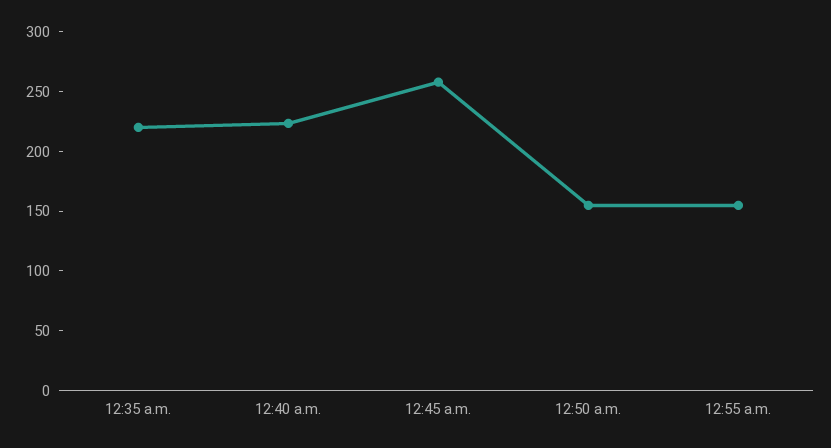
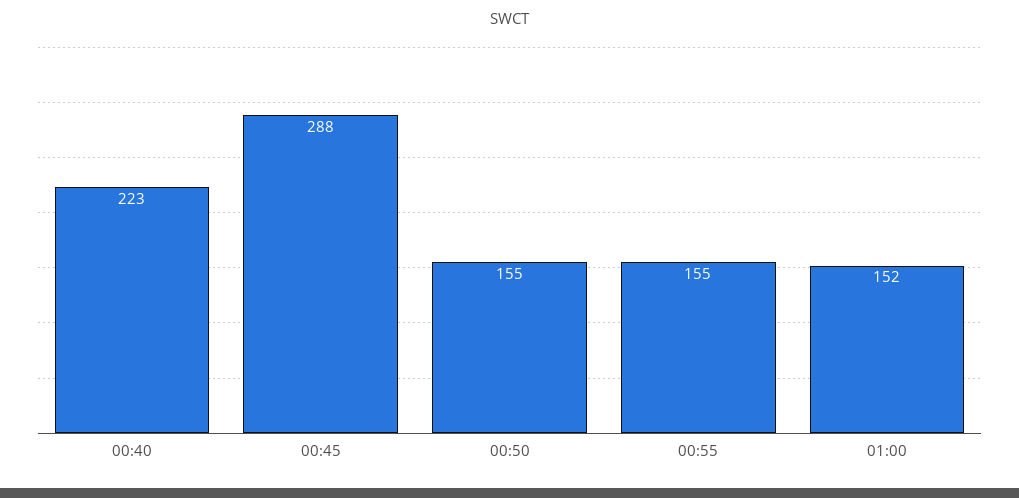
12:35 a.m.: 220 -> none
12:45 a.m.: 260 -> 288
01:00: none -> 152

